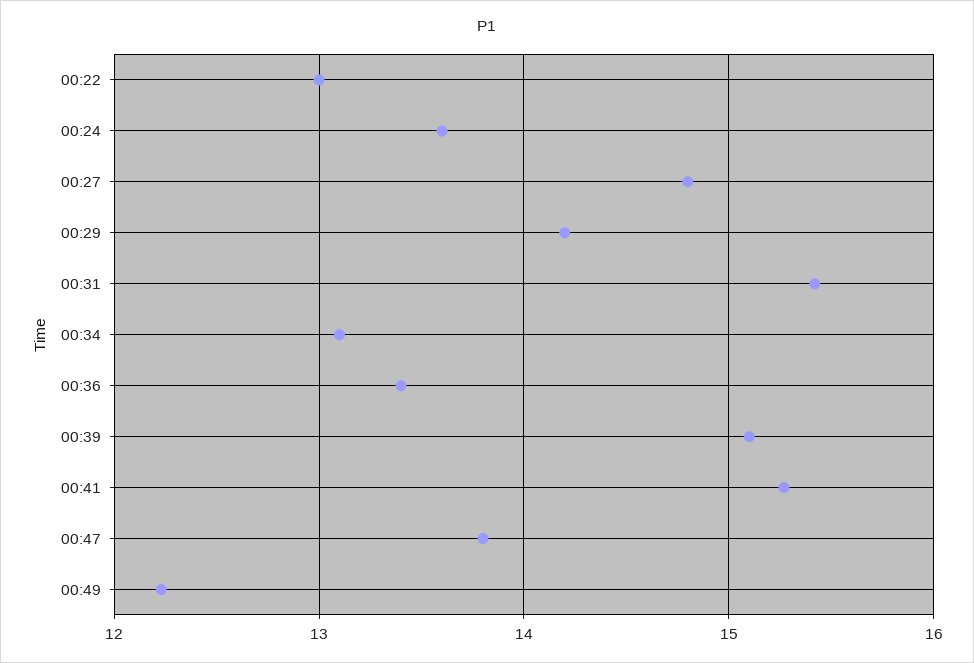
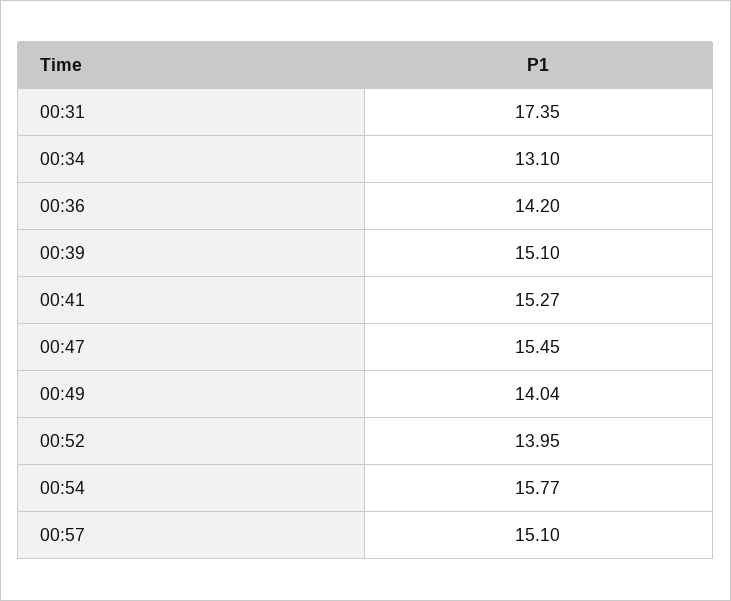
00:22: 13 -> none
00:24: 13.6 -> none
00:27: 14.8 -> none
00:29: 14.2 -> none
00:31: 15.4 -> 17.35
00:36: 13.4 -> 14.2
00:47: 13.8 -> 15.45
00:49: 12.2 -> 14.04
00:52: none -> 13.95
00:54: none -> 15.77
00:57: none -> 15.1

